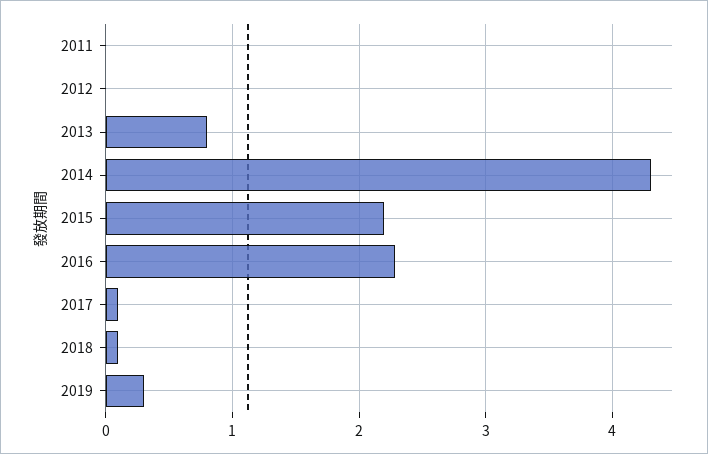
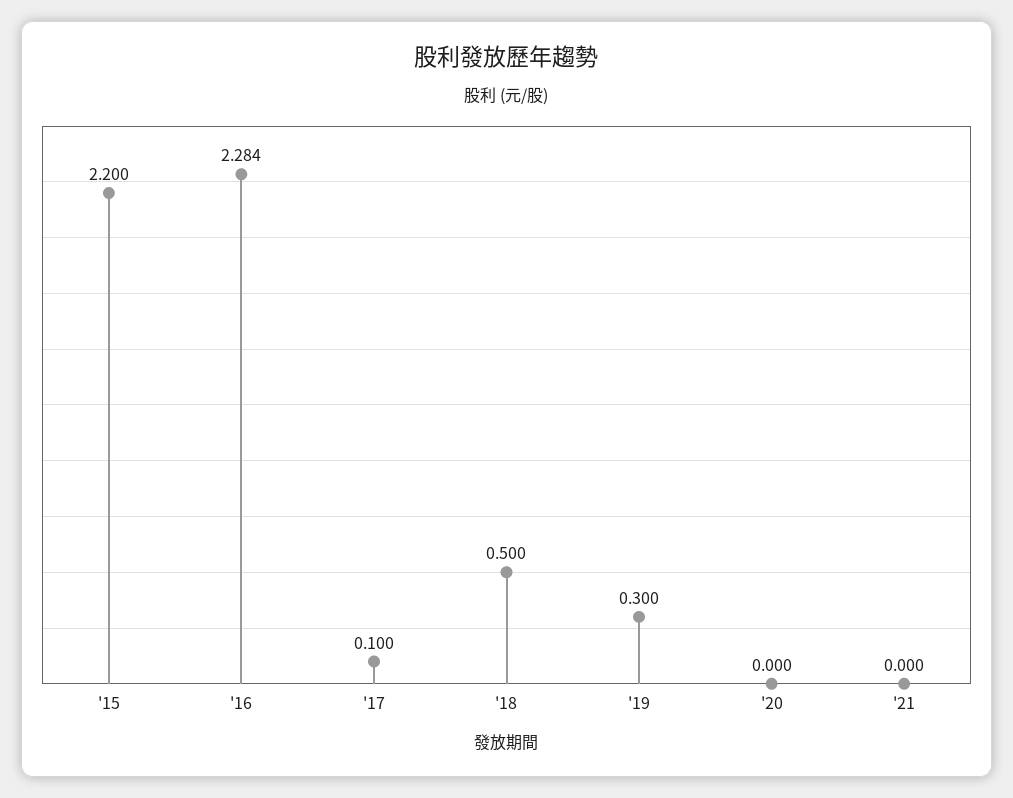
2011: 0 -> none
2012: 0 -> none
2013: 0.8 -> none
2014: 4.3 -> none
2018: 0.1 -> 0.5
'20: none -> 0
'21: none -> 0

